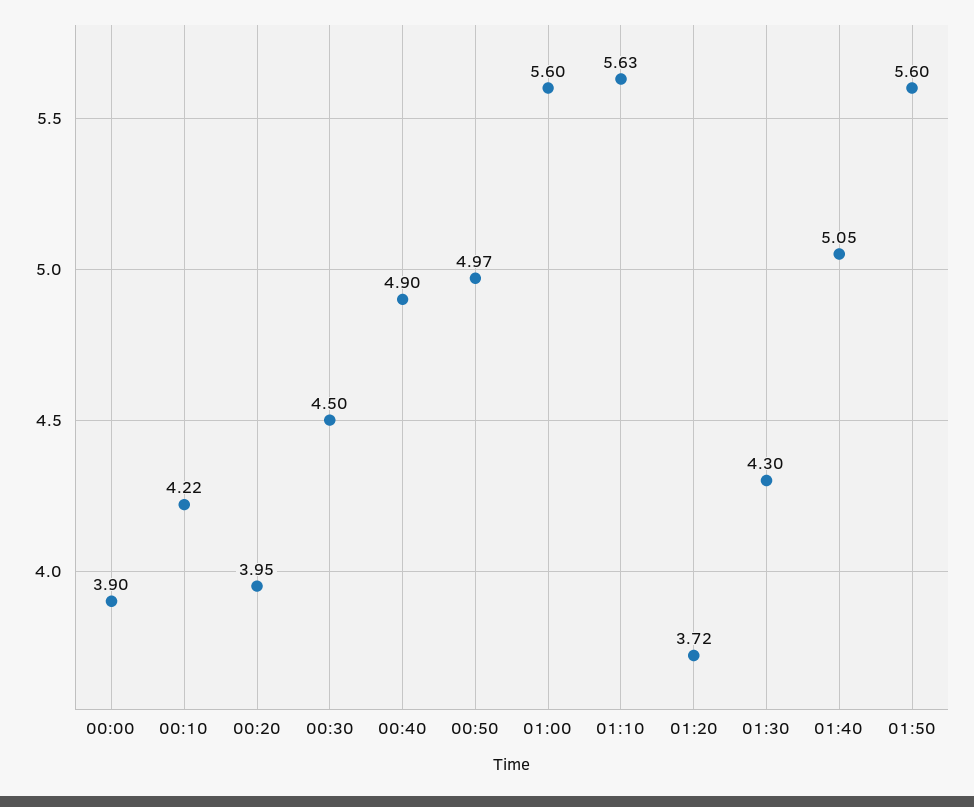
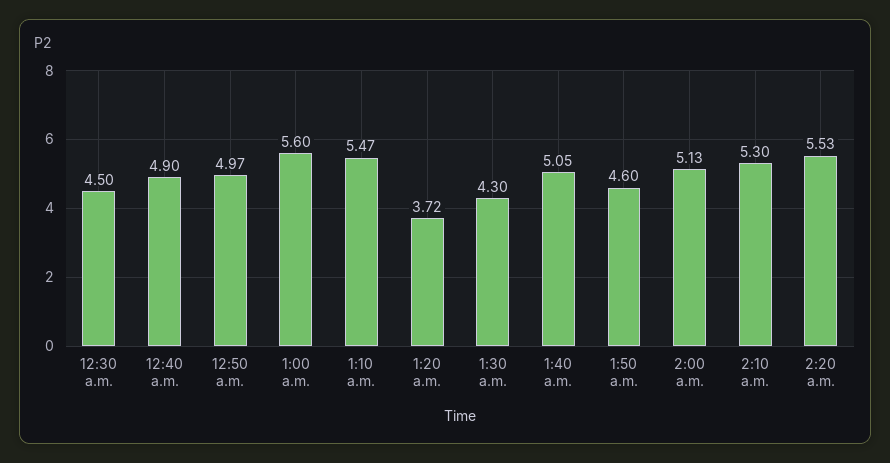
00:00: 3.9 -> none
00:10: 4.22 -> none
00:20: 3.95 -> none
01:10: 5.63 -> 5.47
01:50: 5.6 -> 4.6
2:00 a.m.: none -> 5.13
2:10 a.m.: none -> 5.3
2:20 a.m.: none -> 5.53

